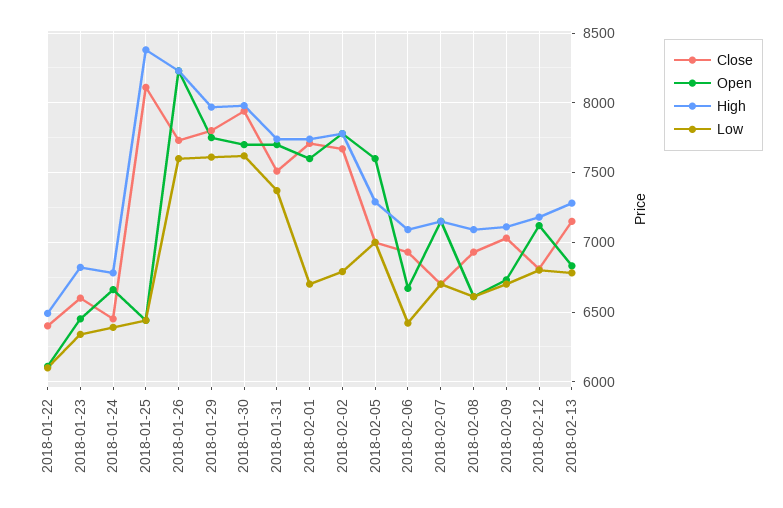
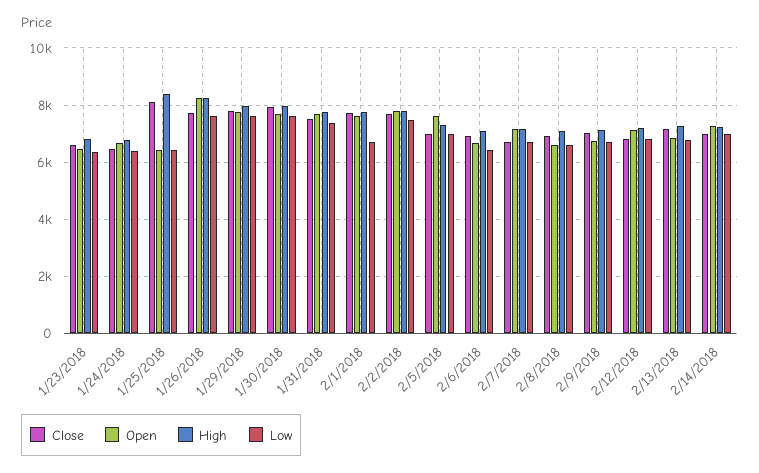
Close, 2018-01-22: 6400 -> none
Open, 2018-01-22: 6100 -> none
High, 2018-01-22: 6500 -> none
Low, 2018-01-22: 6100 -> none
Low, 2018-02-02: 6800 -> 7500
Close, 2/14/2018: none -> 7000
Open, 2/14/2018: none -> 7250
High, 2/14/2018: none -> 7250
Low, 2/14/2018: none -> 7000

